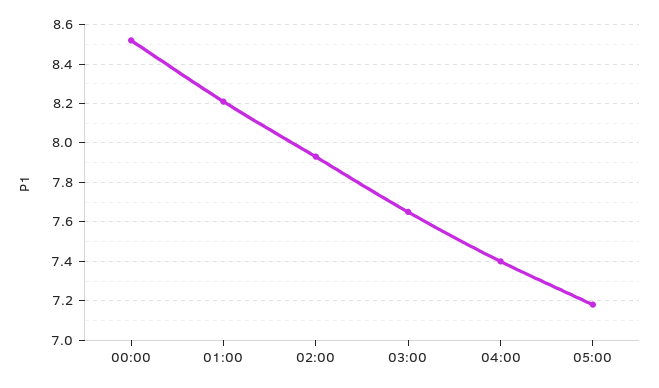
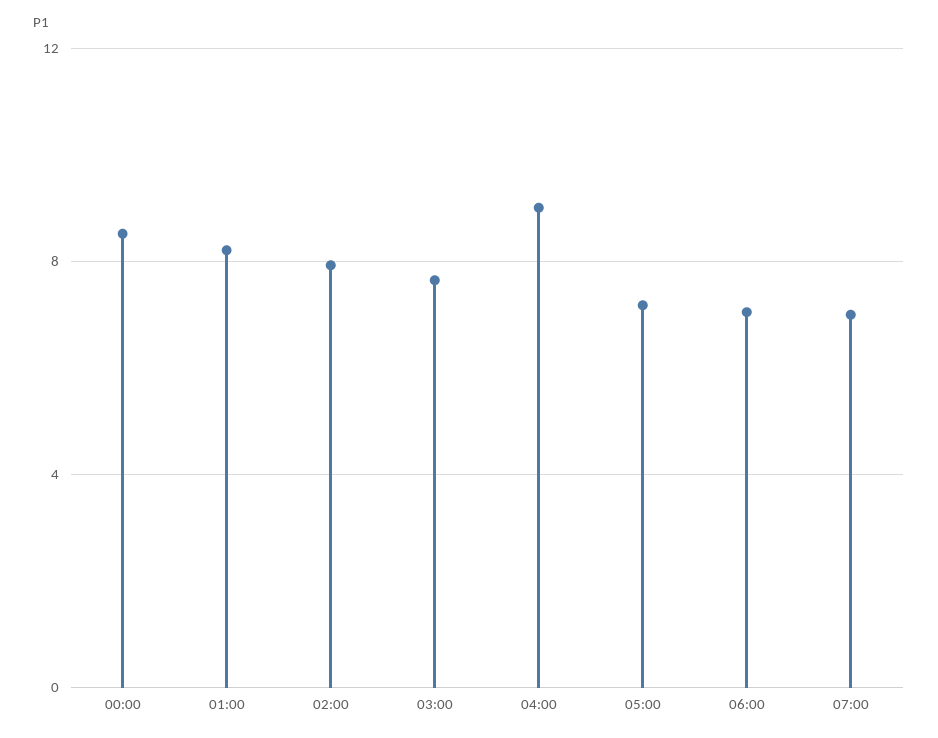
04:00: 7.4 -> 9
06:00: none -> 7
07:00: none -> 7

